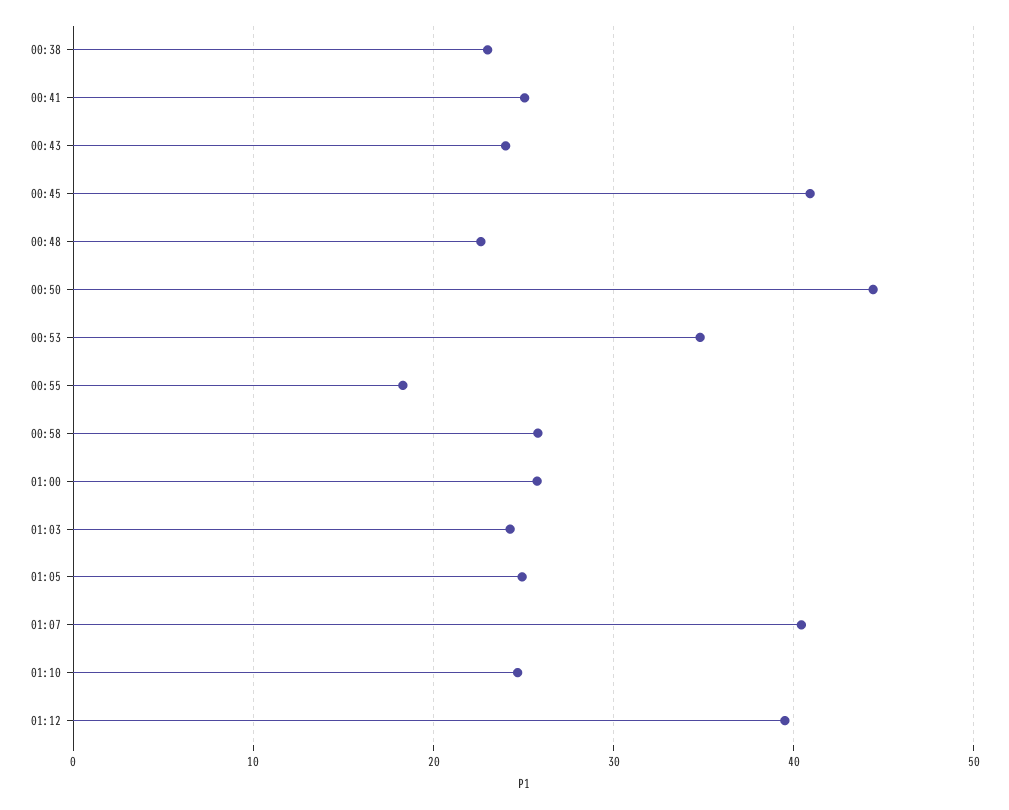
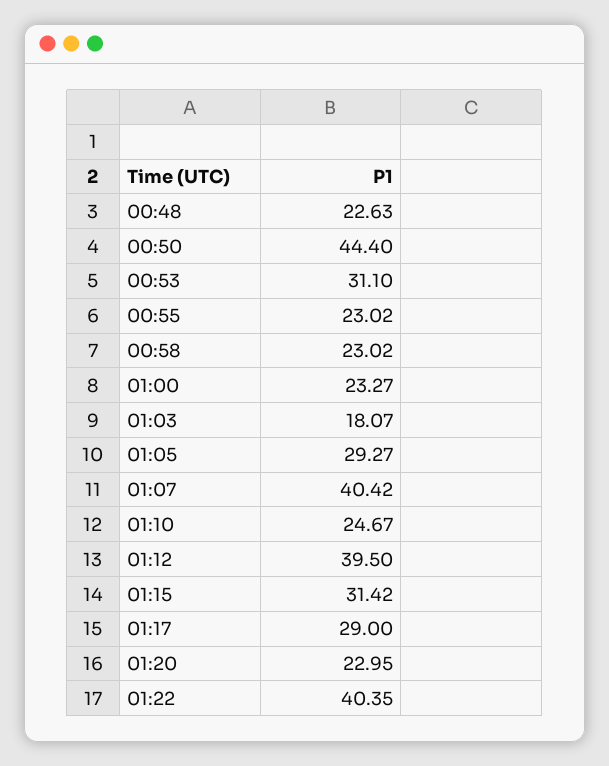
00:38: 23 -> none
00:41: 25 -> none
00:43: 24 -> none
00:45: 41 -> none
00:53: 35 -> 31.1
00:55: 18 -> 23.02
00:58: 26 -> 23.02
01:00: 26 -> 23.27
01:03: 24 -> 18.07
01:05: 25 -> 29.27
01:15: none -> 31.42
01:17: none -> 29
01:20: none -> 22.95
01:22: none -> 40.35

